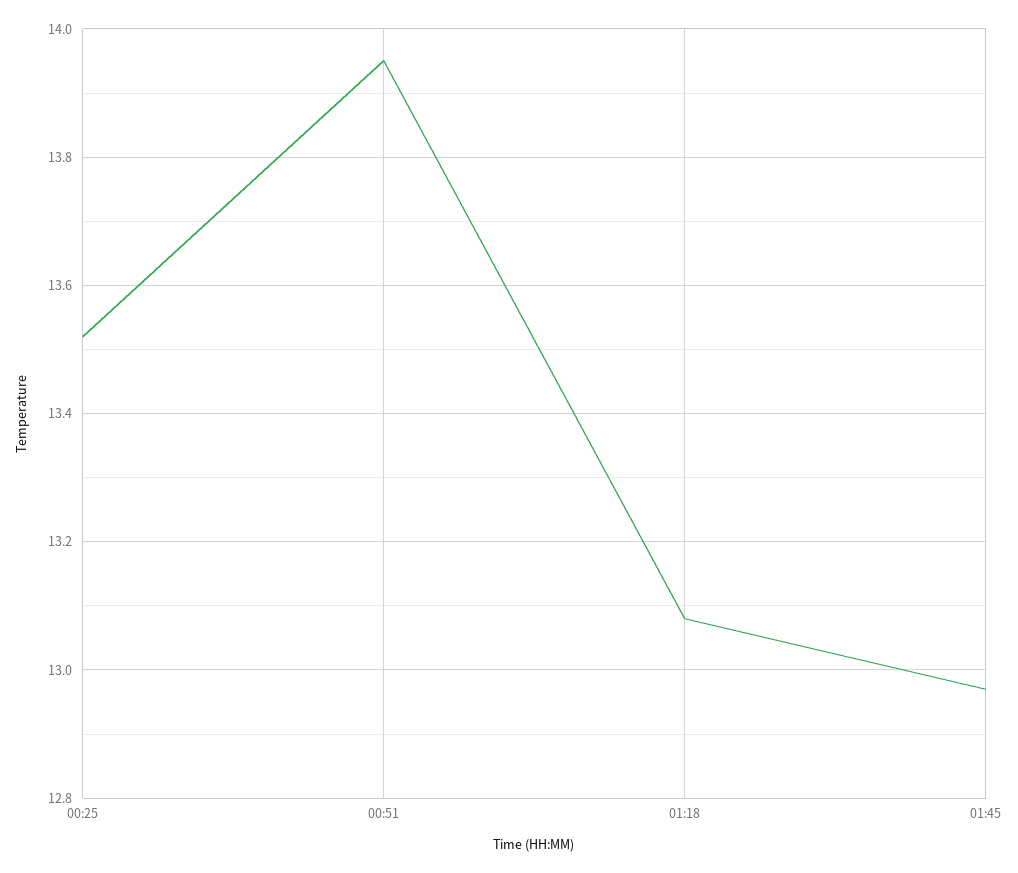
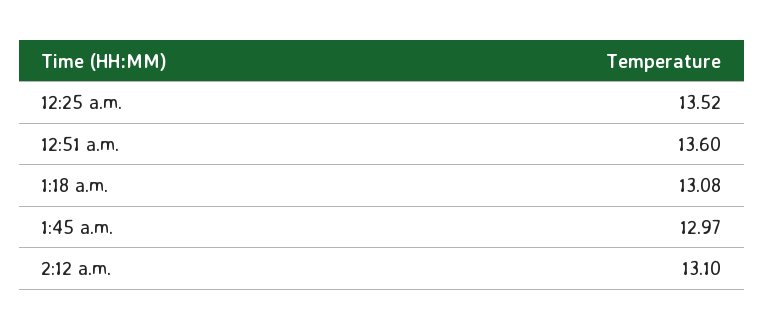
00:51: 13.95 -> 13.6
2:12 a.m.: none -> 13.1

